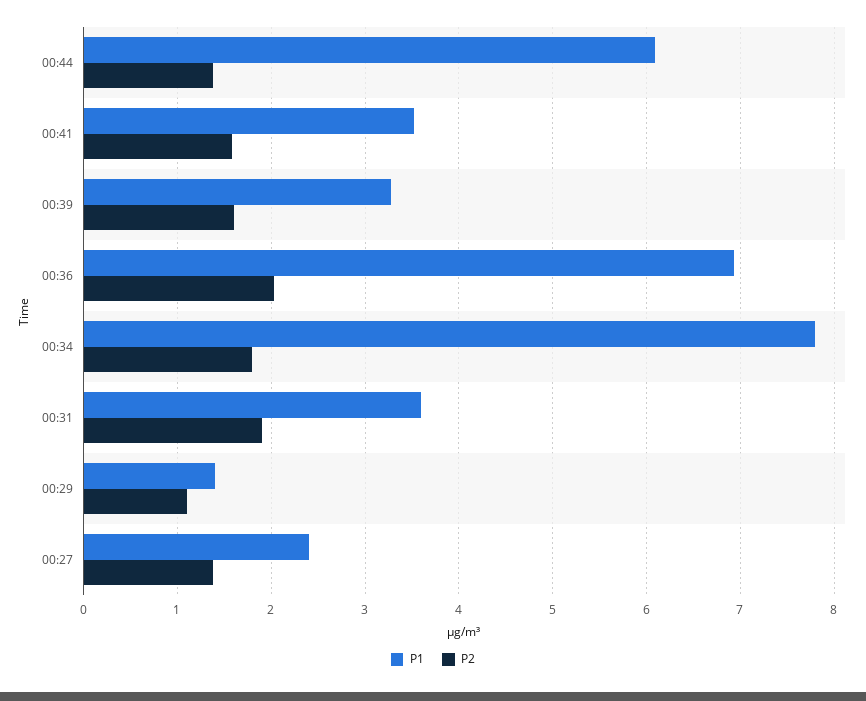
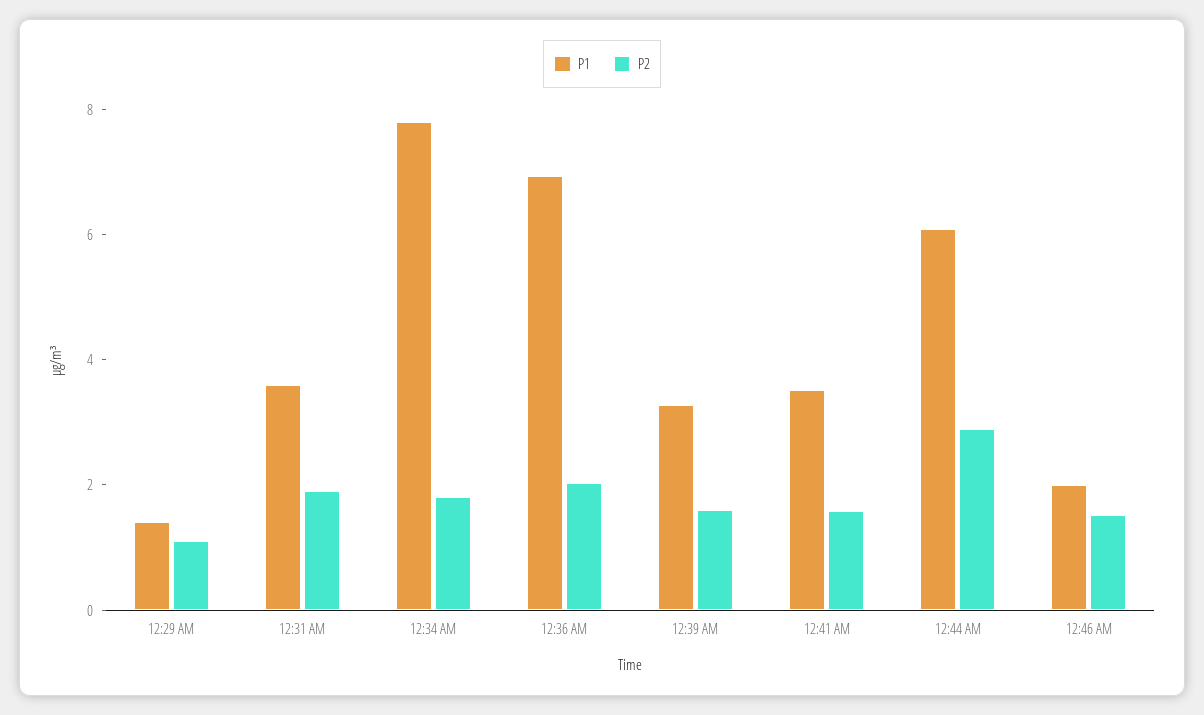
P2, 00:44: 1.4 -> 3
P1, 00:27: 2.4 -> none
P2, 00:27: 1.4 -> none
P1, 12:46 AM: none -> 2
P2, 12:46 AM: none -> 1.5

